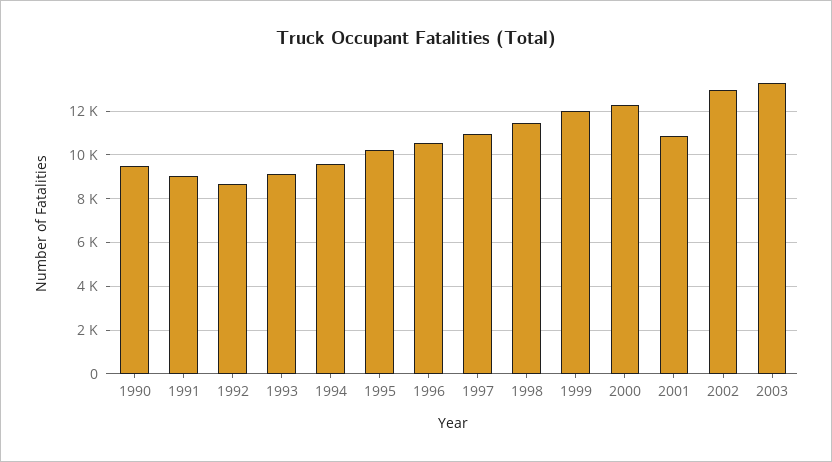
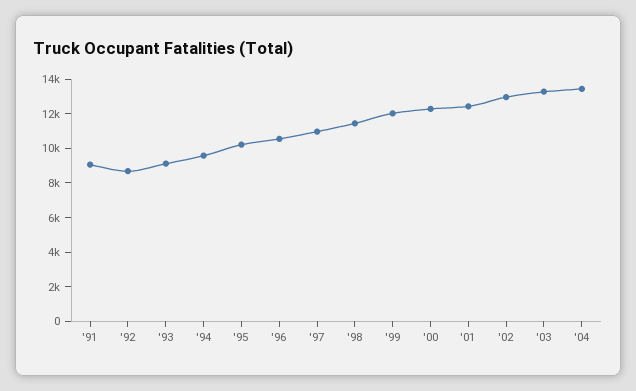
1990: 9500 -> none
2001: 11000 -> 12500
'04: none -> 13500

